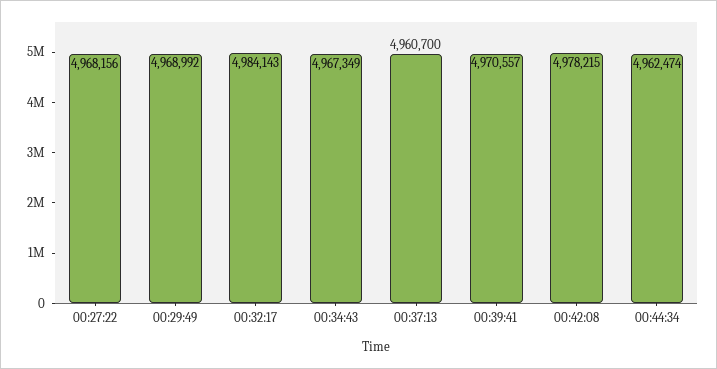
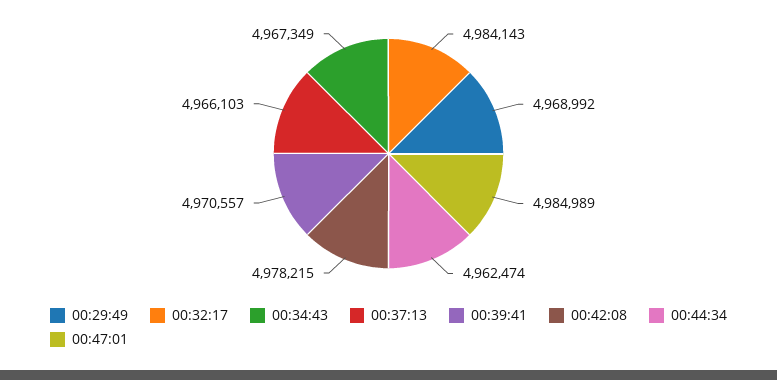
00:27:22: 4968156 -> none
00:37:13: 4960700 -> 4966103
00:47:01: none -> 4984989

